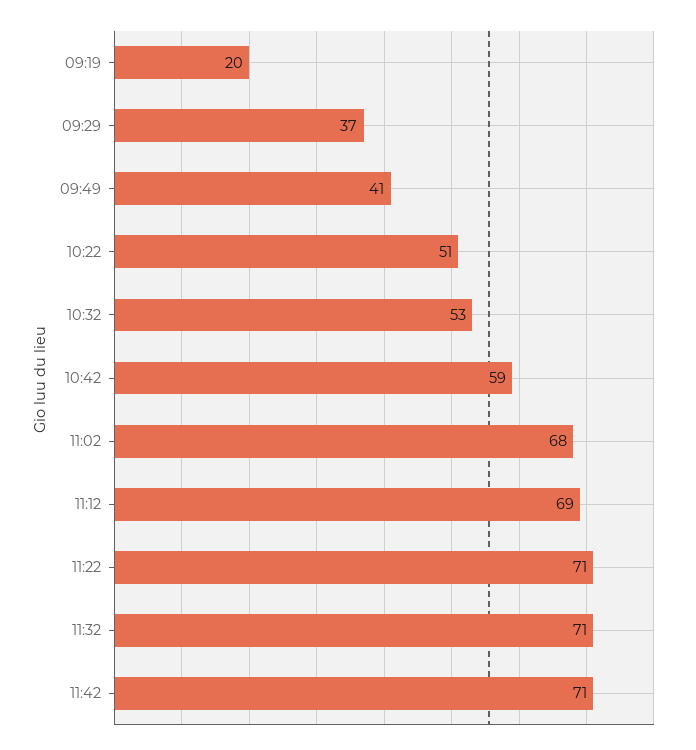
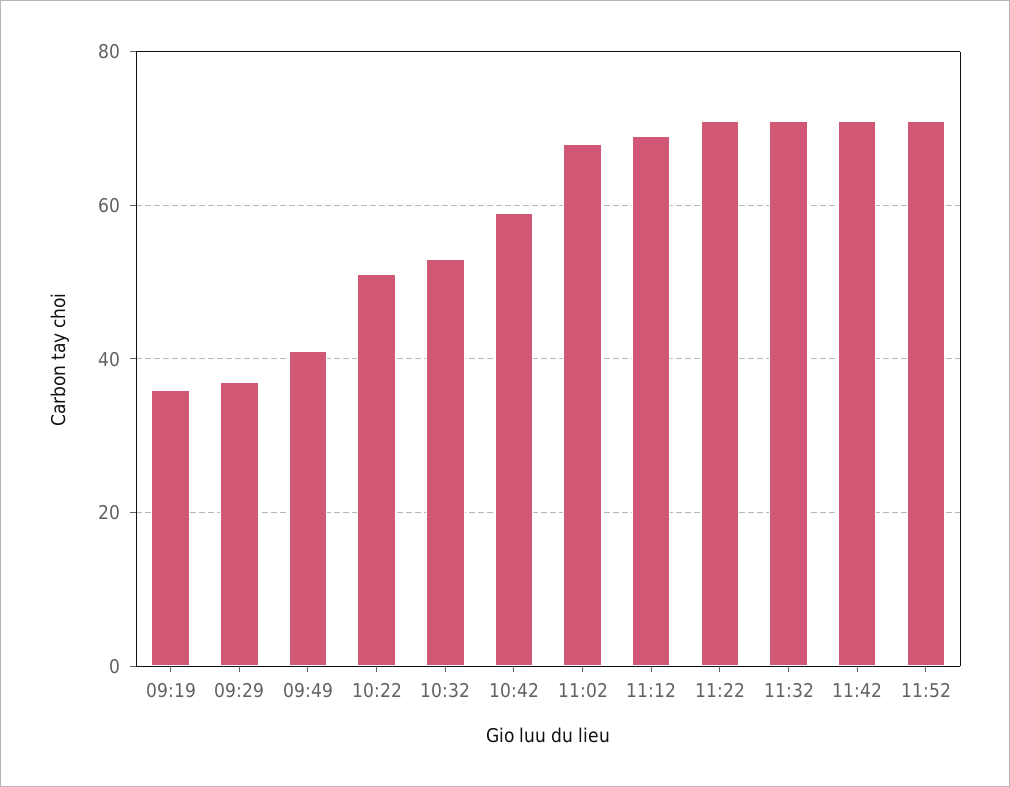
09:19: 20 -> 35
11:52: none -> 70

